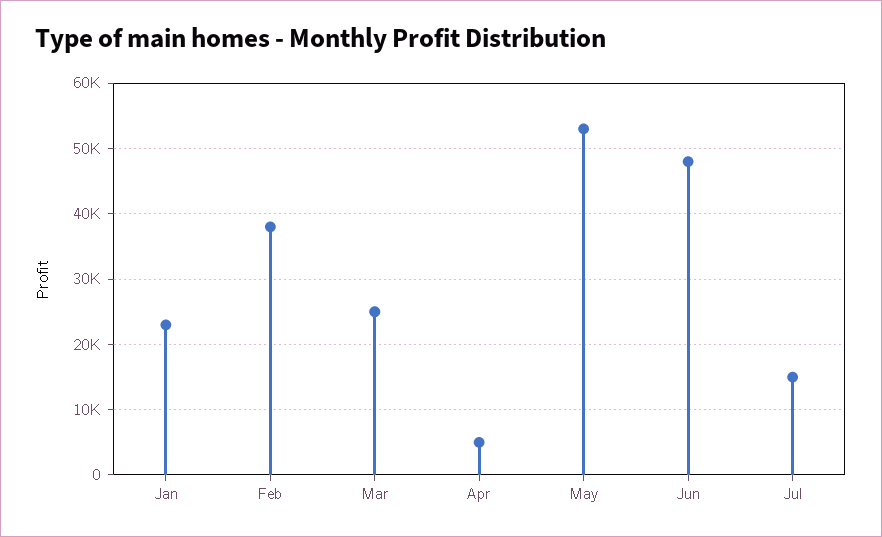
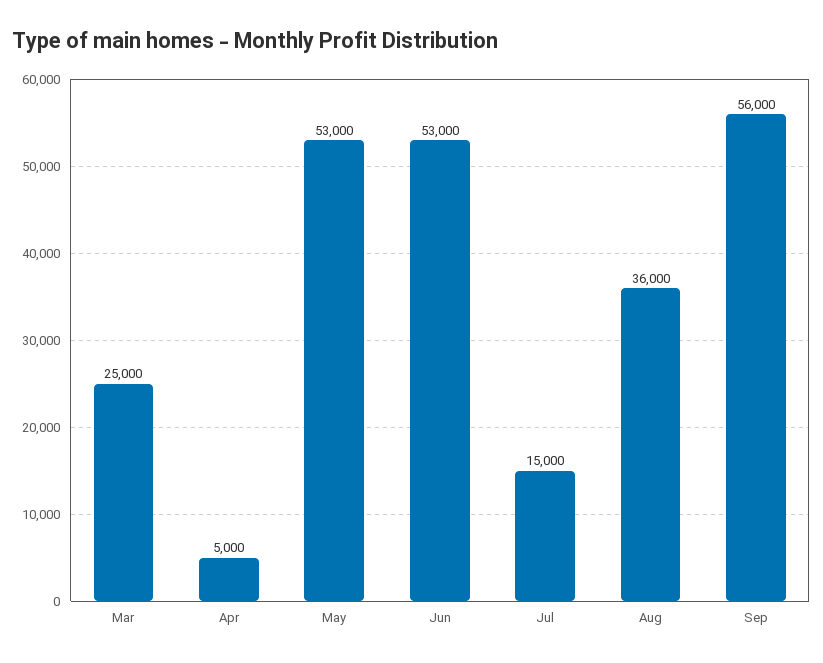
Jan: 23000 -> none
Feb: 38000 -> none
Jun: 48000 -> 53000
Aug: none -> 36000
Sep: none -> 56000

